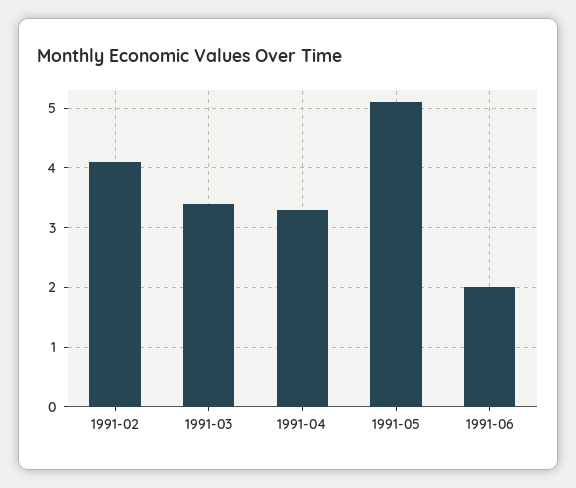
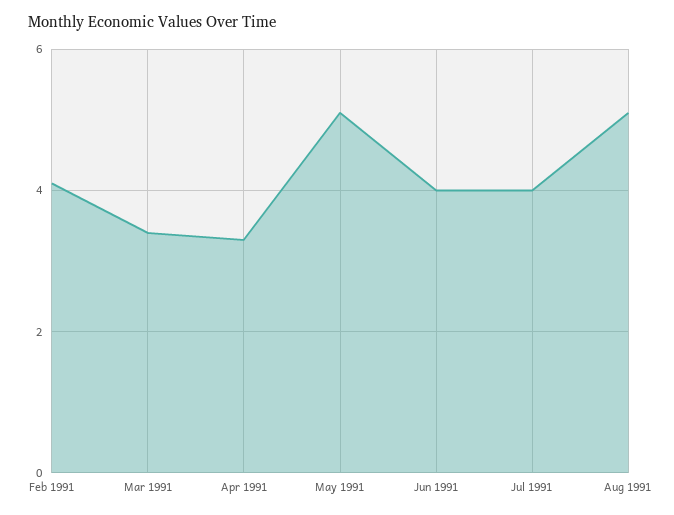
1991-06: 2 -> 4
Jul 1991: none -> 4
Aug 1991: none -> 5

